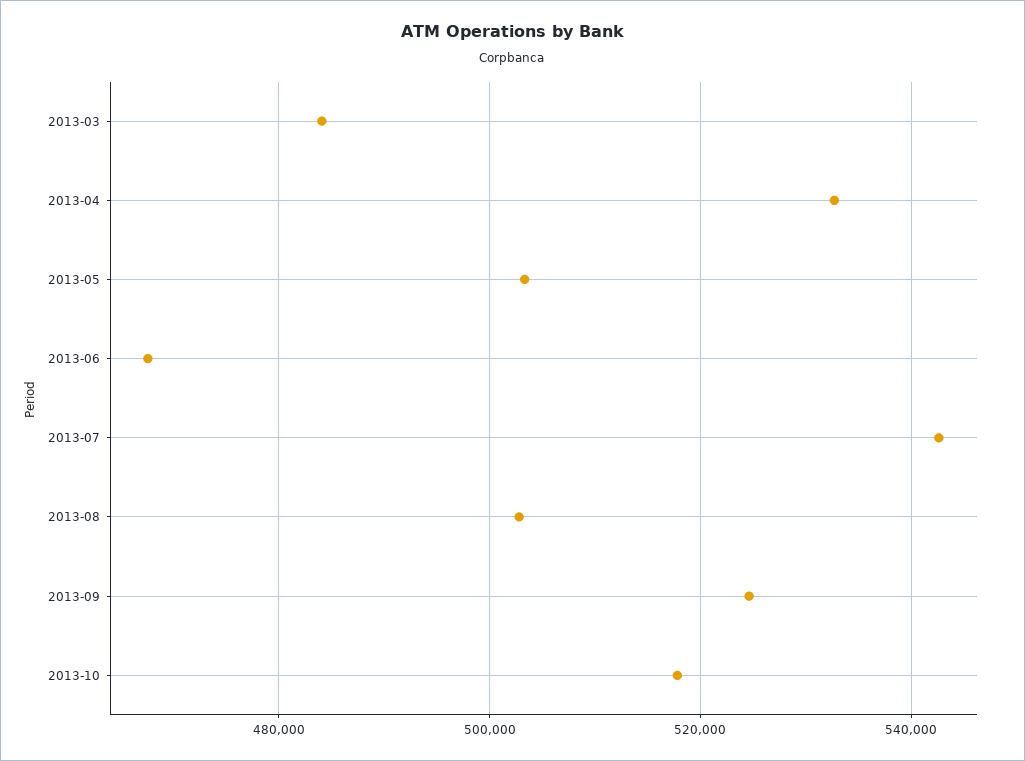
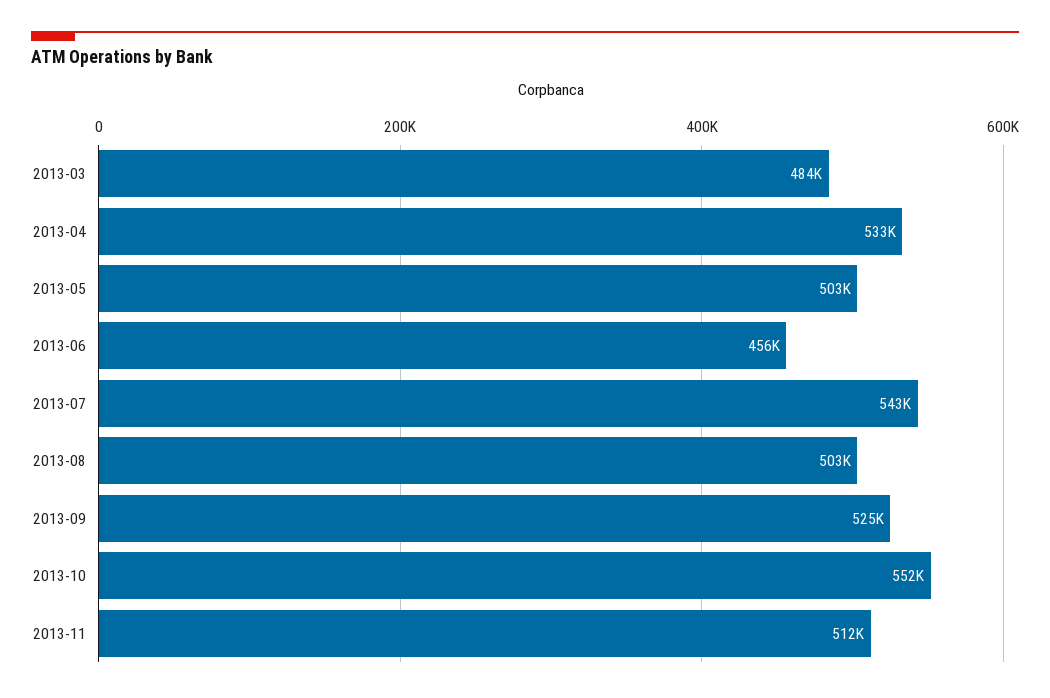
2013-06: 468000 -> 456000
2013-10: 518000 -> 552000
2013-11: none -> 512000

